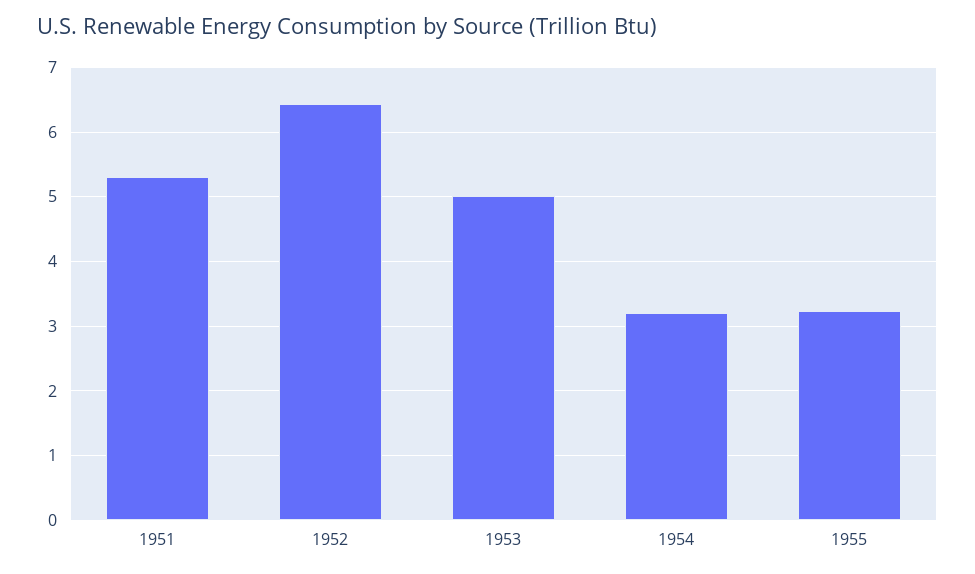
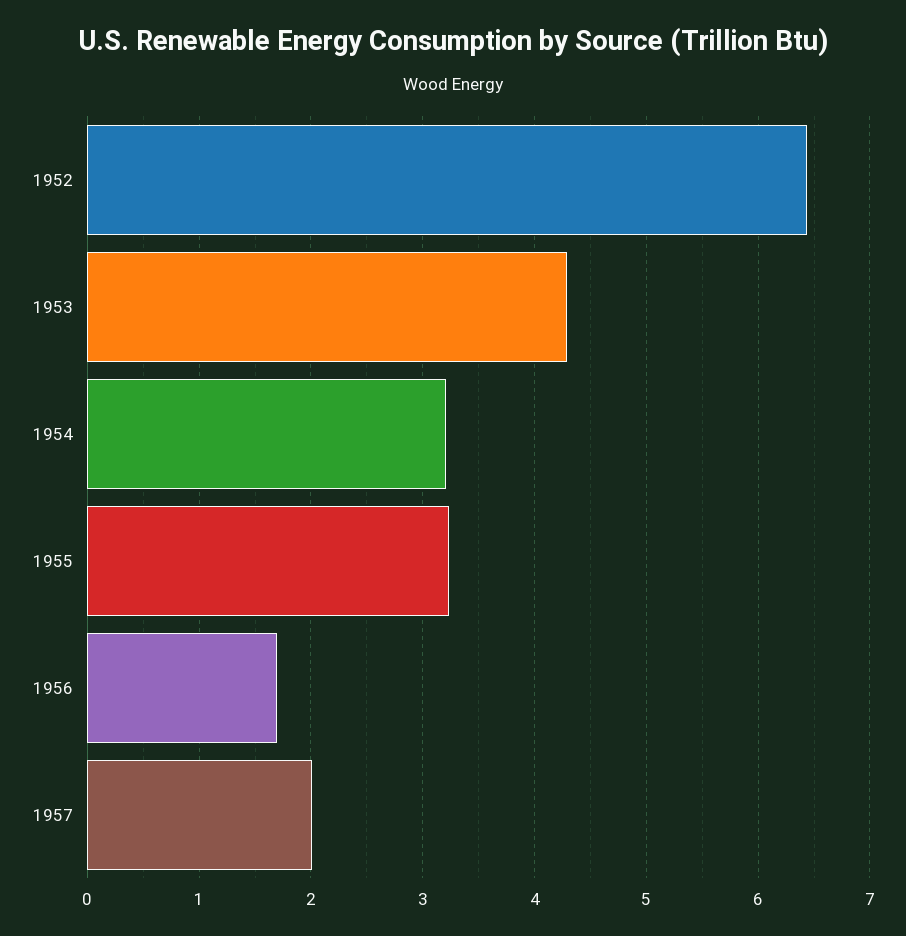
1951: 5.3 -> none
1953: 5 -> 4.3
1956: none -> 1.7
1957: none -> 2

